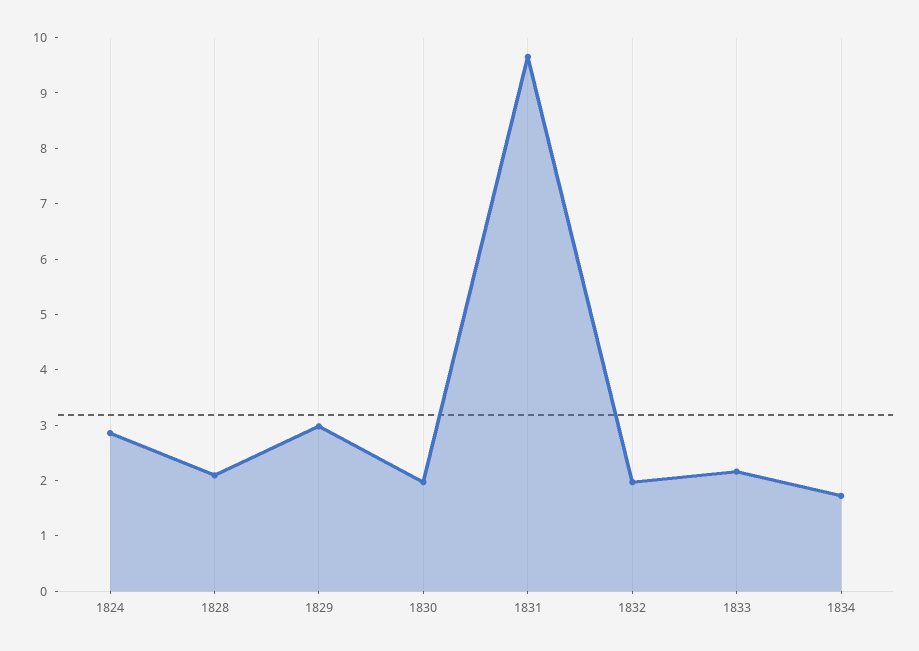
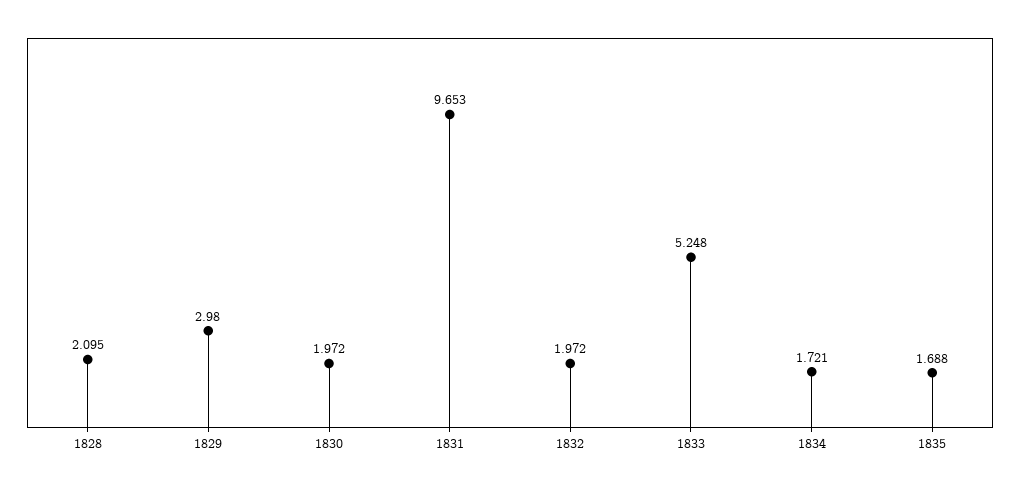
1824: 2.8 -> none
1833: 2.2 -> 5.248
1835: none -> 1.688

